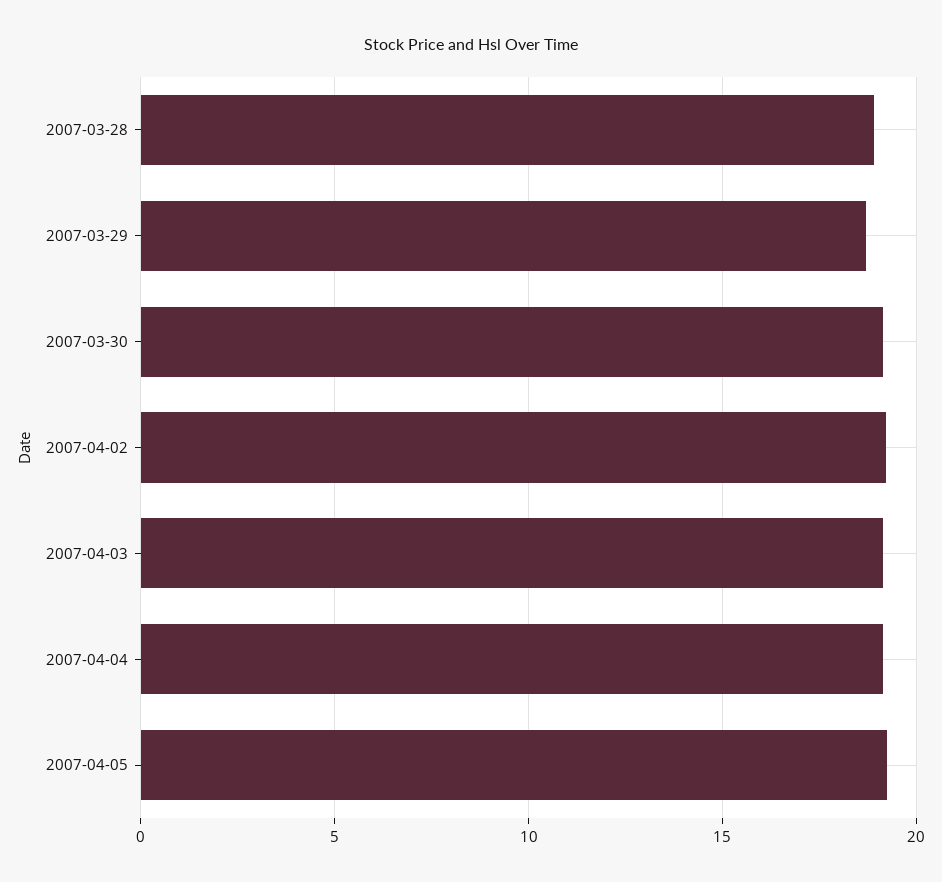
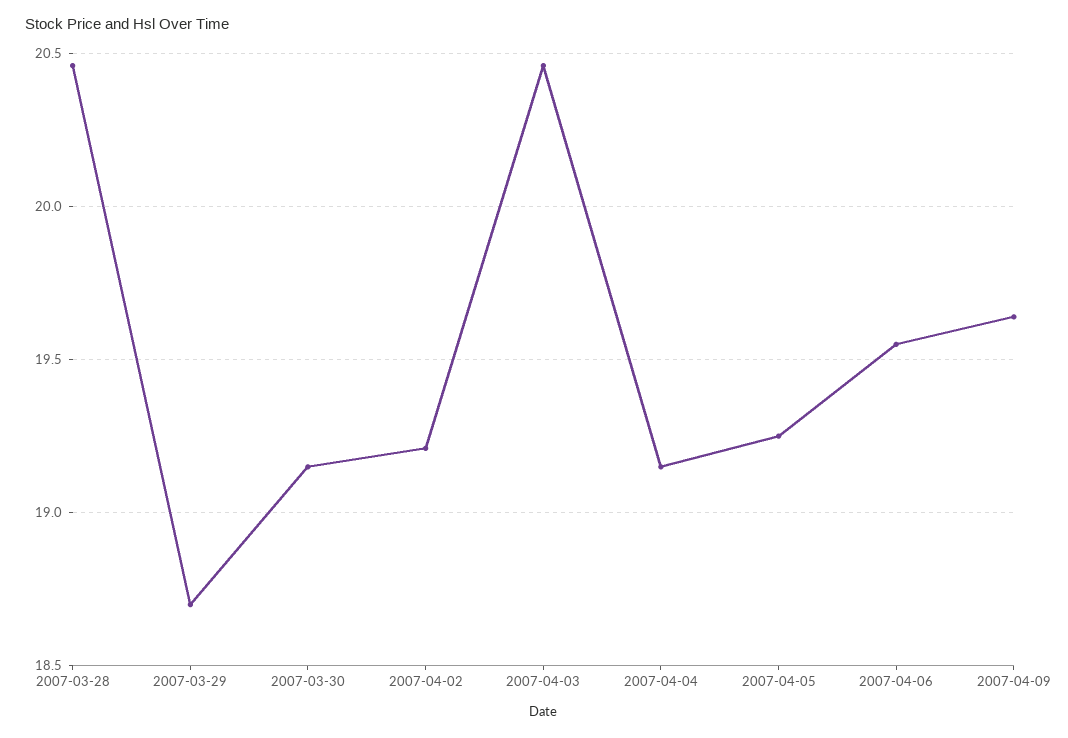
2007-03-28: 19 -> 20.45
2007-04-03: 19 -> 20.45
2007-04-06: none -> 19.55
2007-04-09: none -> 19.65

